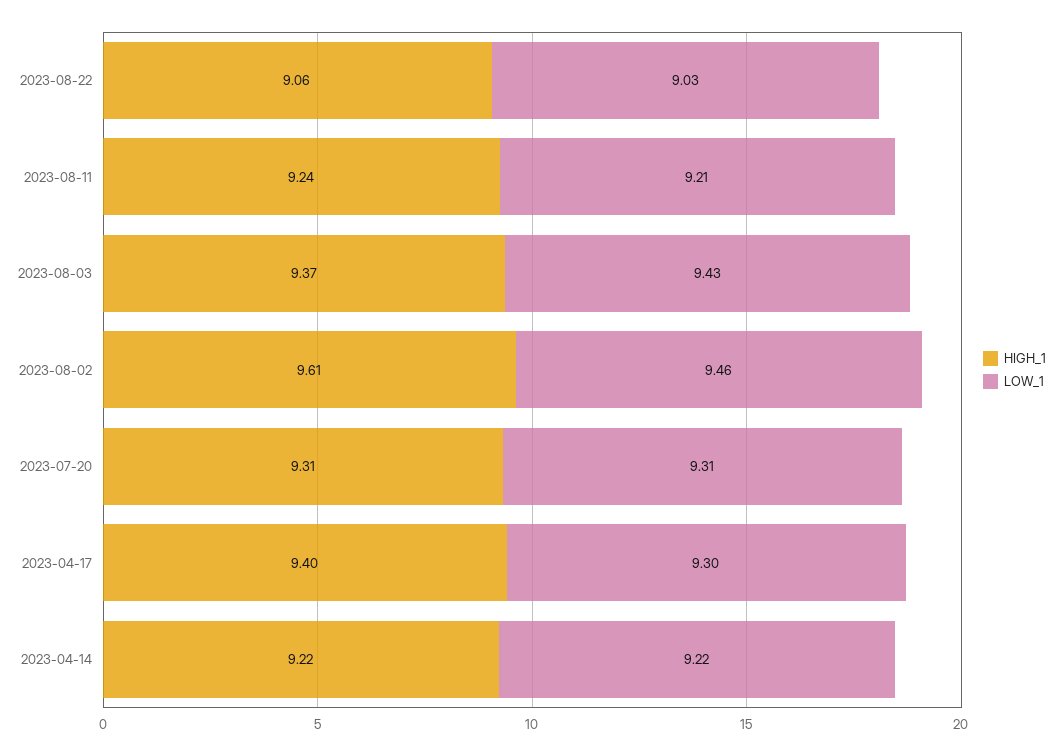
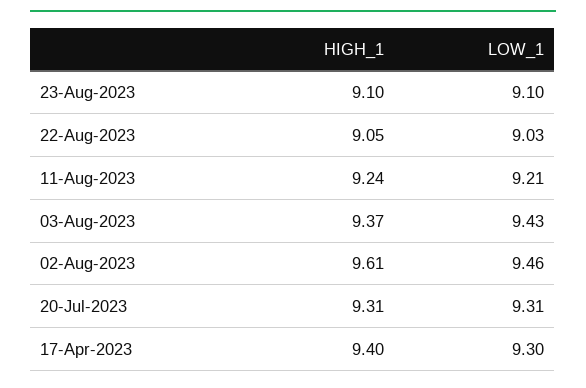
HIGH_1, 2023-08-22: 9.06 -> 9.05
HIGH_1, 2023-04-14: 9.22 -> none
LOW_1, 2023-04-14: 9.22 -> none
HIGH_1, 23-Aug-2023: none -> 9.1
LOW_1, 23-Aug-2023: none -> 9.1

